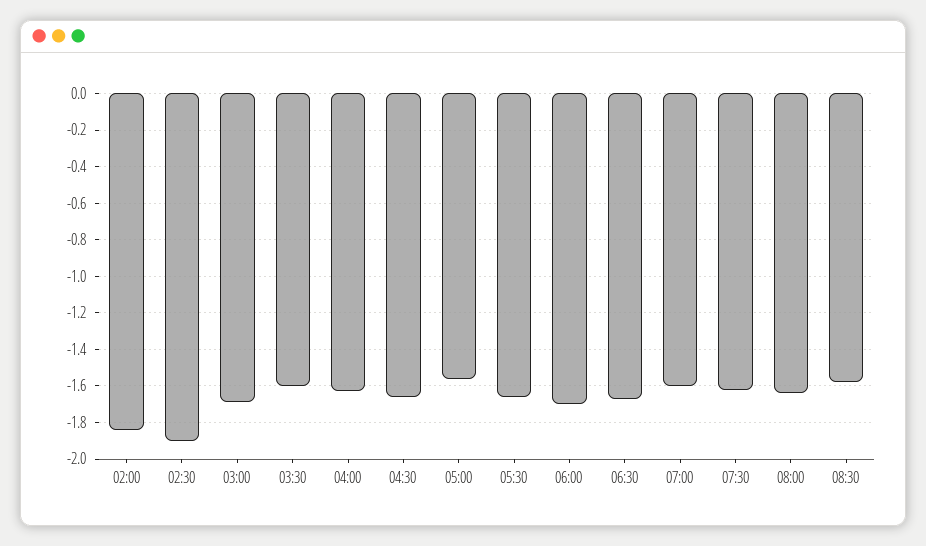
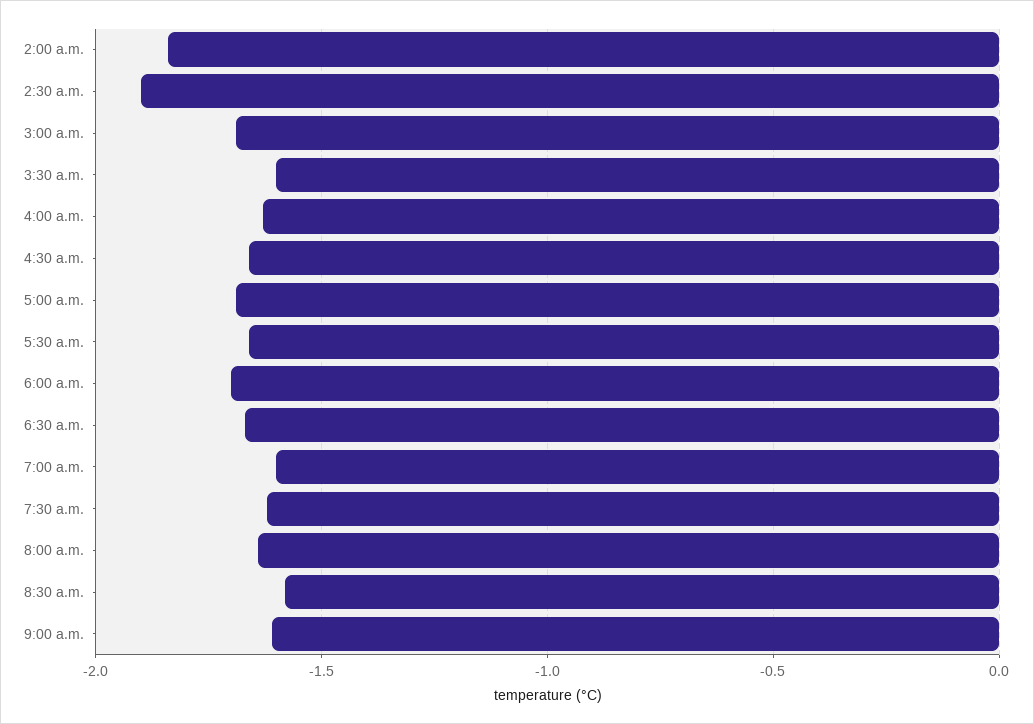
05:00: -1.55 -> -1.7
9:00 a.m.: none -> -1.6

